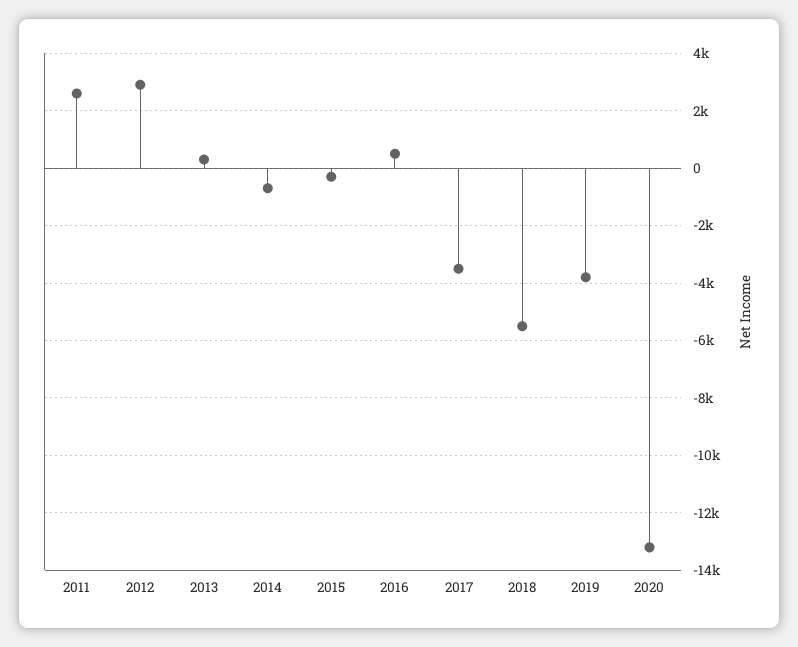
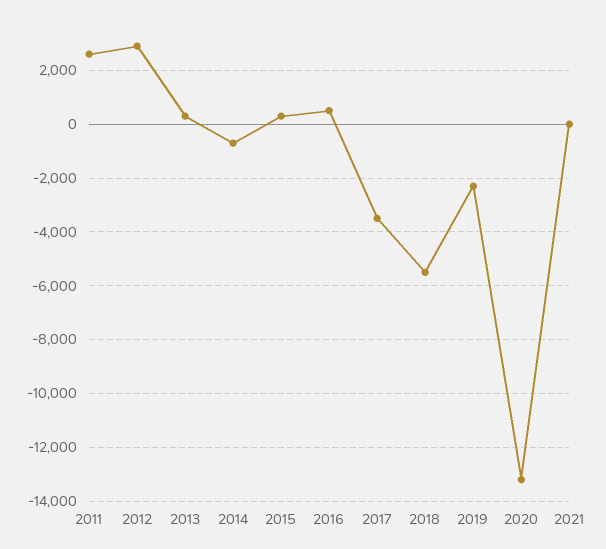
2015: -250 -> 250
2019: -3750 -> -2250
2021: none -> 0

